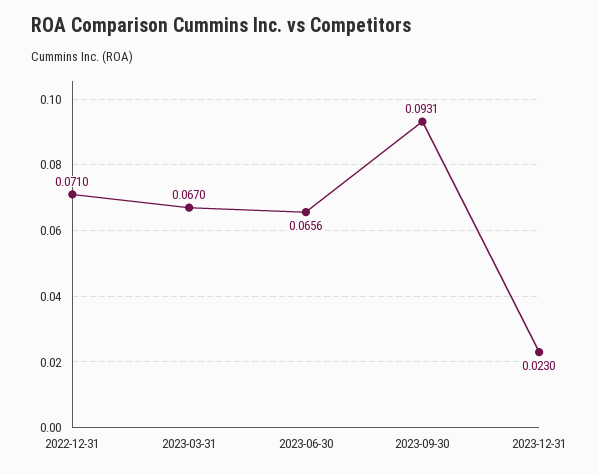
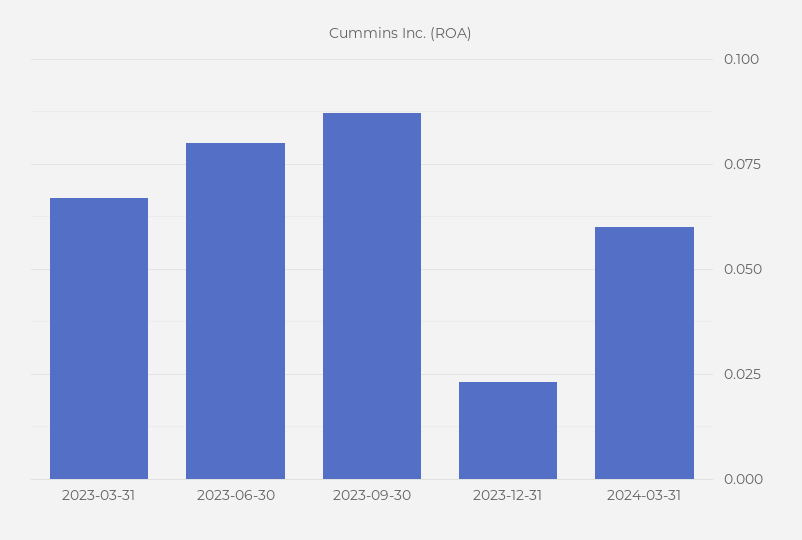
2022-12-31: 0.071 -> none
2023-06-30: 0.0656 -> 0.08
2023-09-30: 0.0931 -> 0.0875
2024-03-31: none -> 0.06

